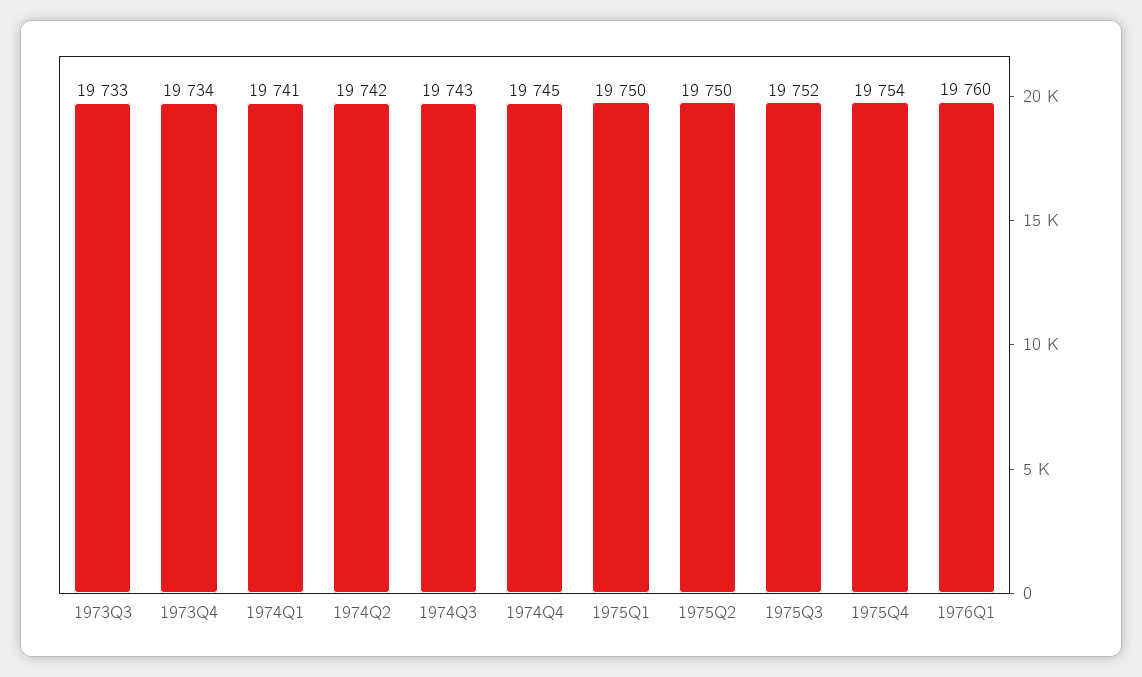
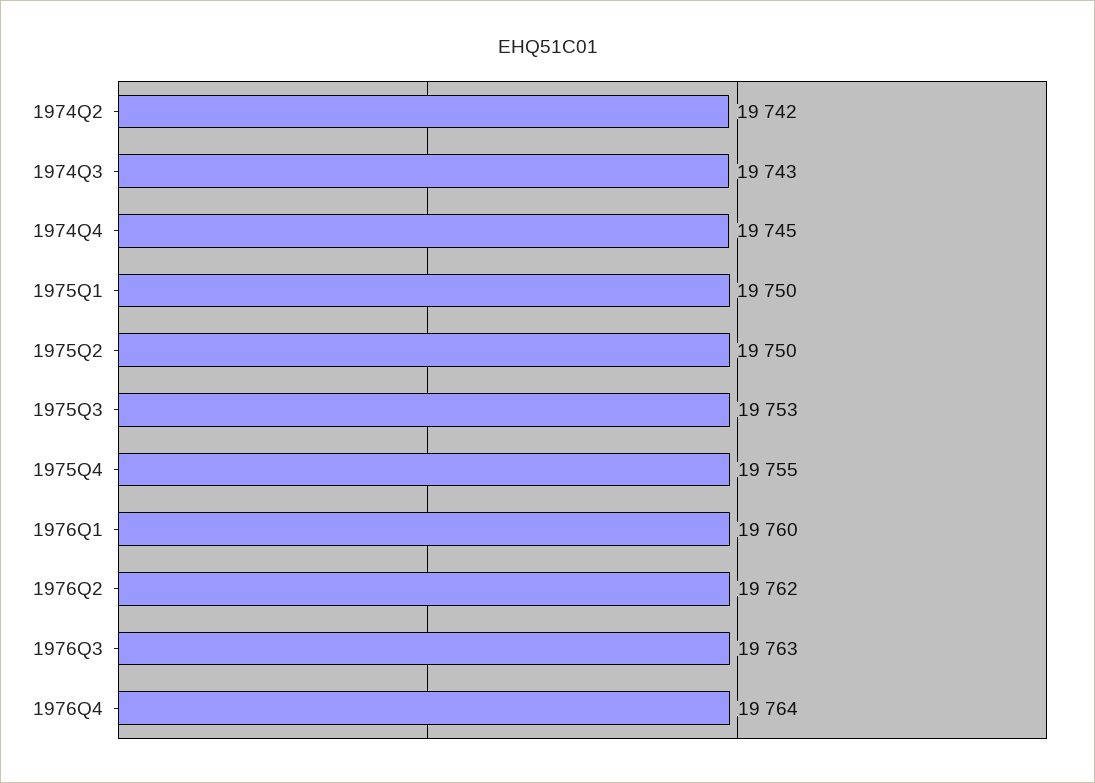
1973Q3: 19733 -> none
1973Q4: 19734 -> none
1974Q1: 19741 -> none
1975Q3: 19752 -> 19753
1975Q4: 19754 -> 19755
1976Q2: none -> 19762
1976Q3: none -> 19763
1976Q4: none -> 19764

